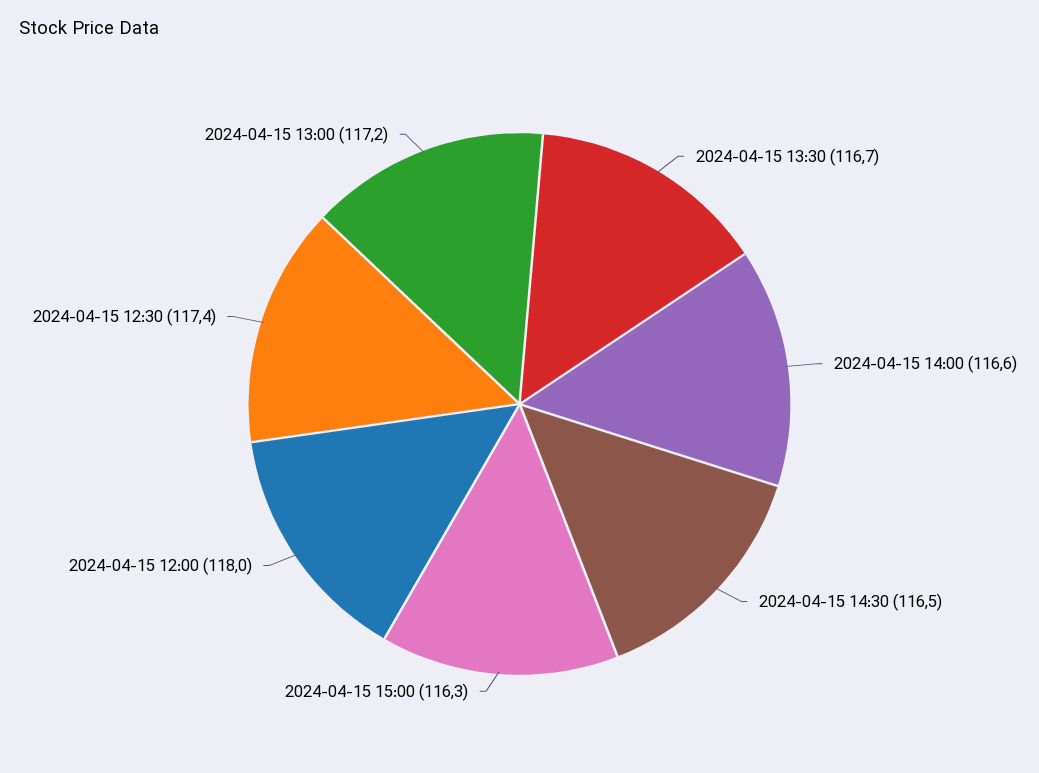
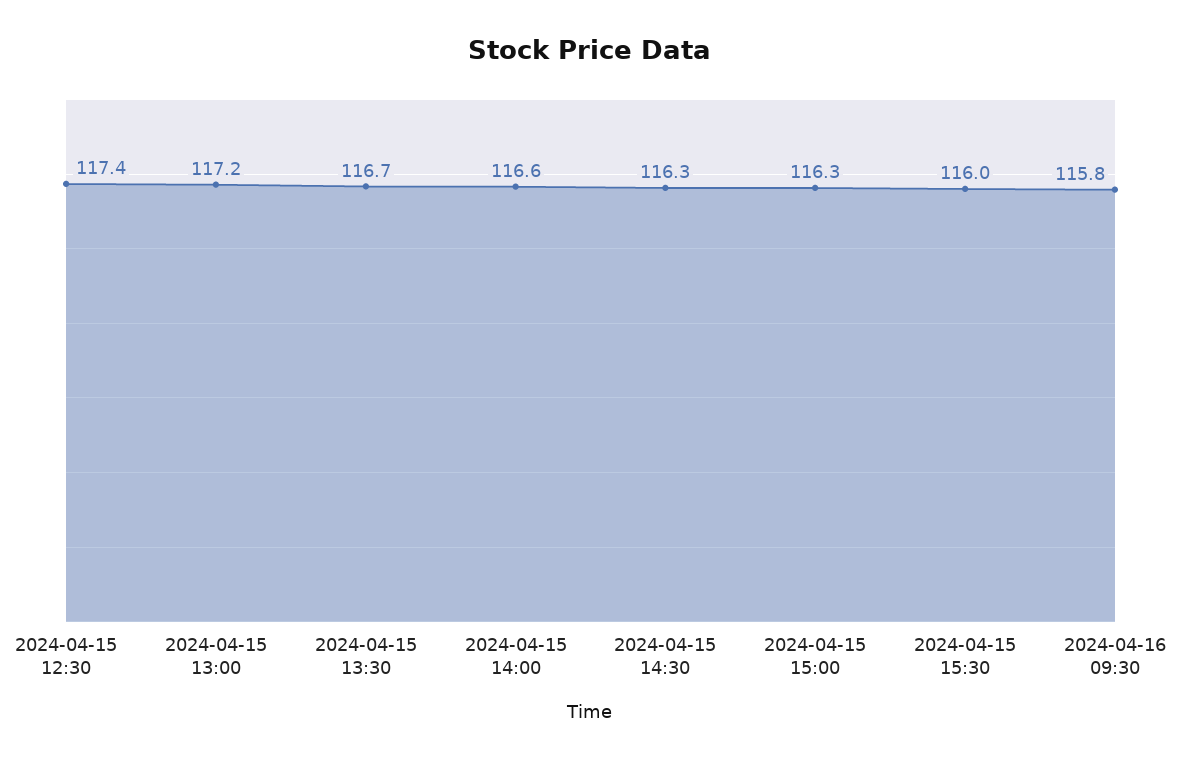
2024-04-15 14:30: 116.5 -> 116.3
2024-04-15 12:00: 118 -> none
2024-04-15 15:30: none -> 116
2024-04-16 09:30: none -> 115.8

